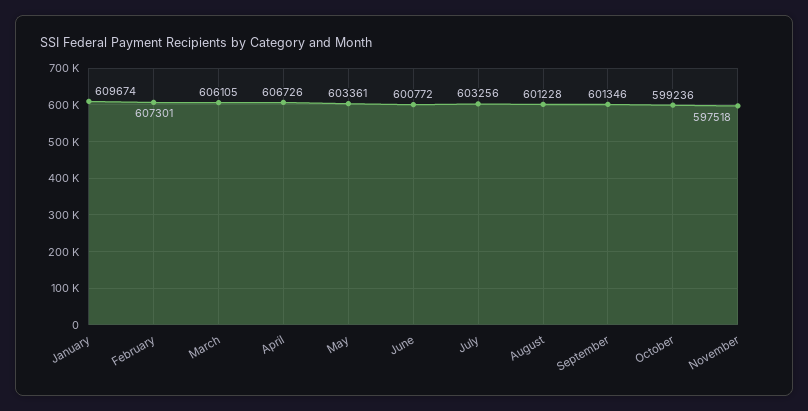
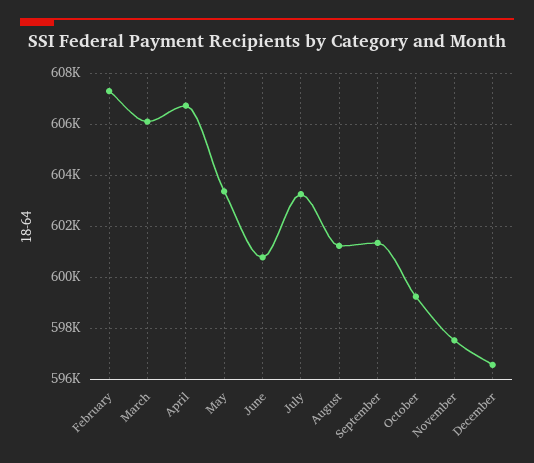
January: 609674 -> none
December: none -> 596500

